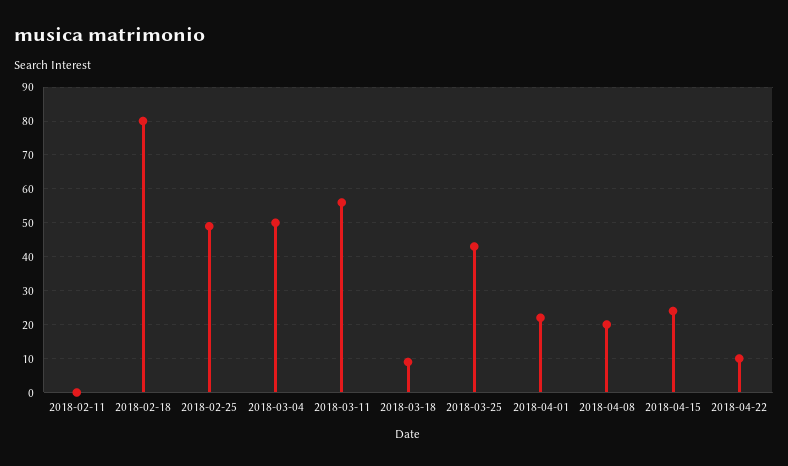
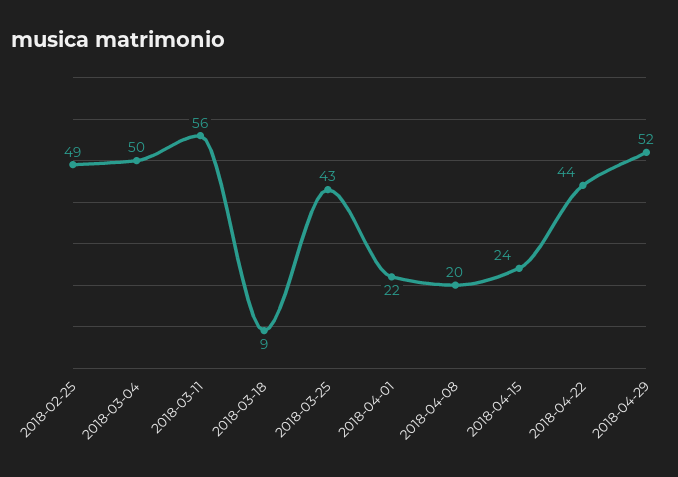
2018-02-11: 0 -> none
2018-02-18: 80 -> none
2018-04-22: 10 -> 44
2018-04-29: none -> 52

